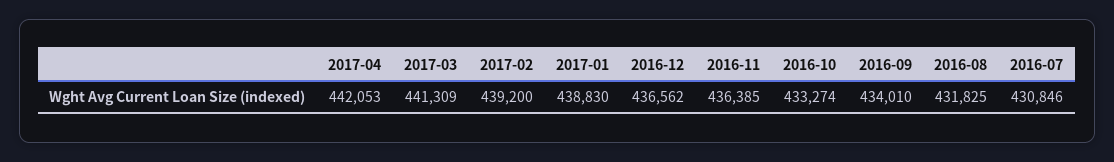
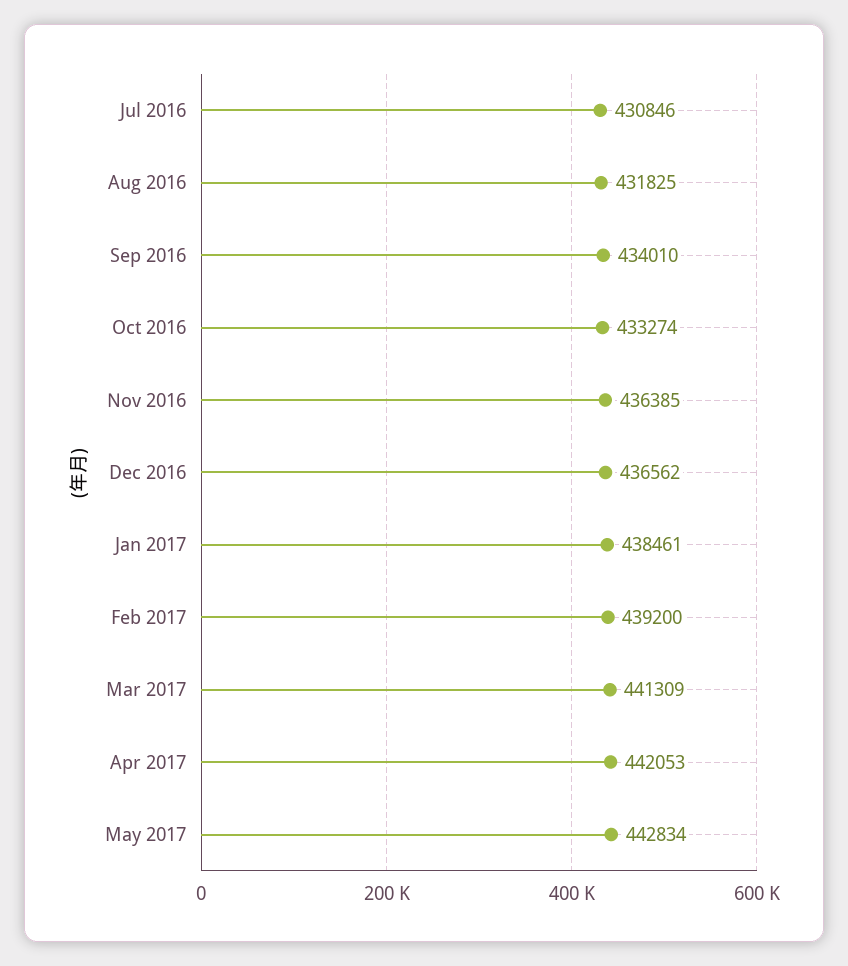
2017-01: 438830 -> 438461
May 2017: none -> 442834

